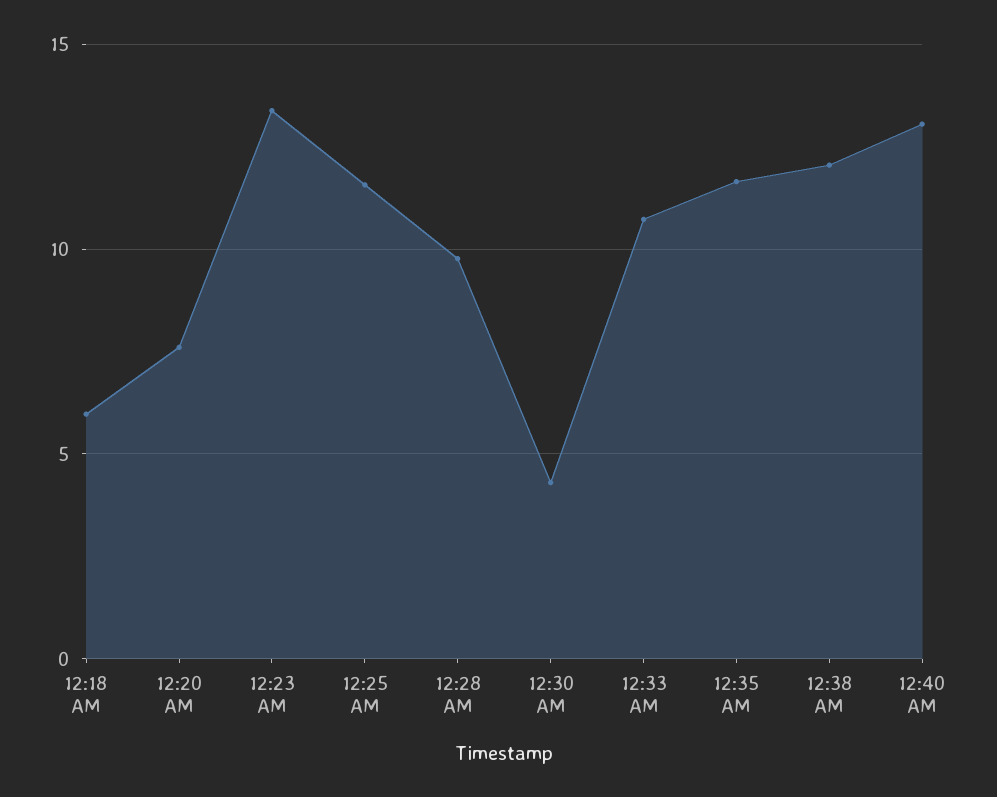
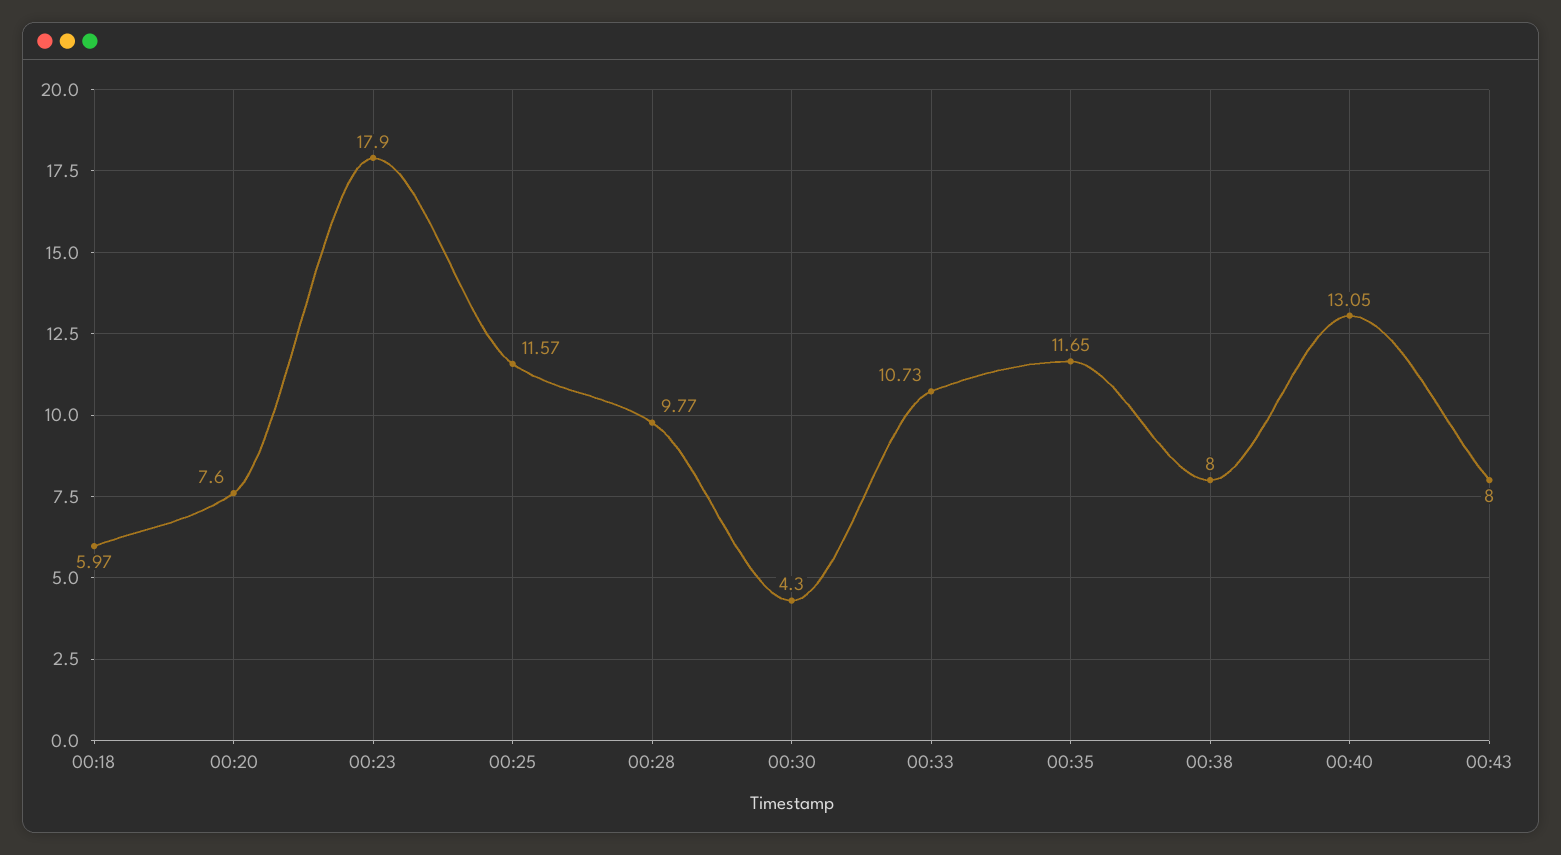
12:23 AM: 13.5 -> 17.9
12:38 AM: 12 -> 8
00:43: none -> 8

